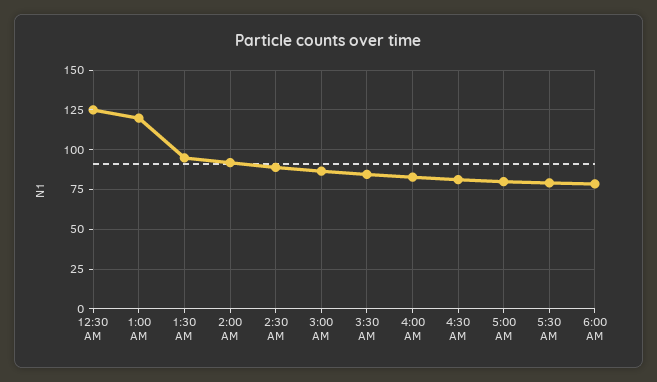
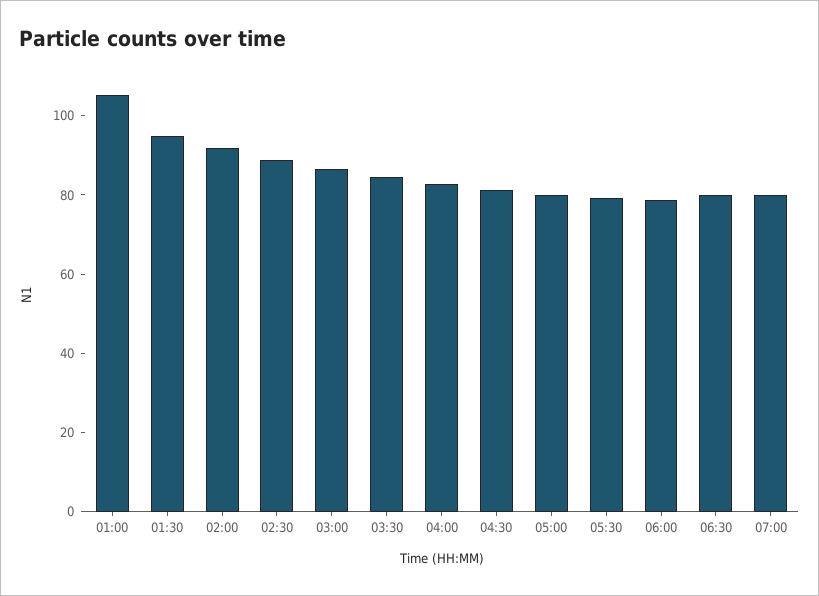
12:30 AM: 125 -> none
1:00 AM: 120 -> 105
06:30: none -> 80
07:00: none -> 80

